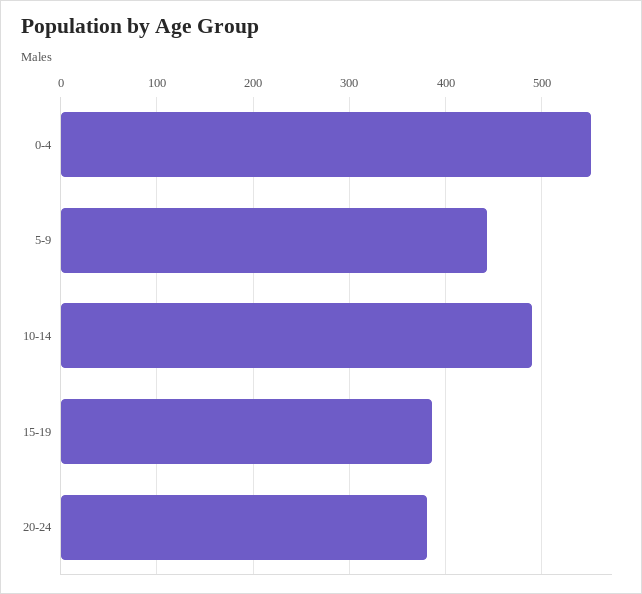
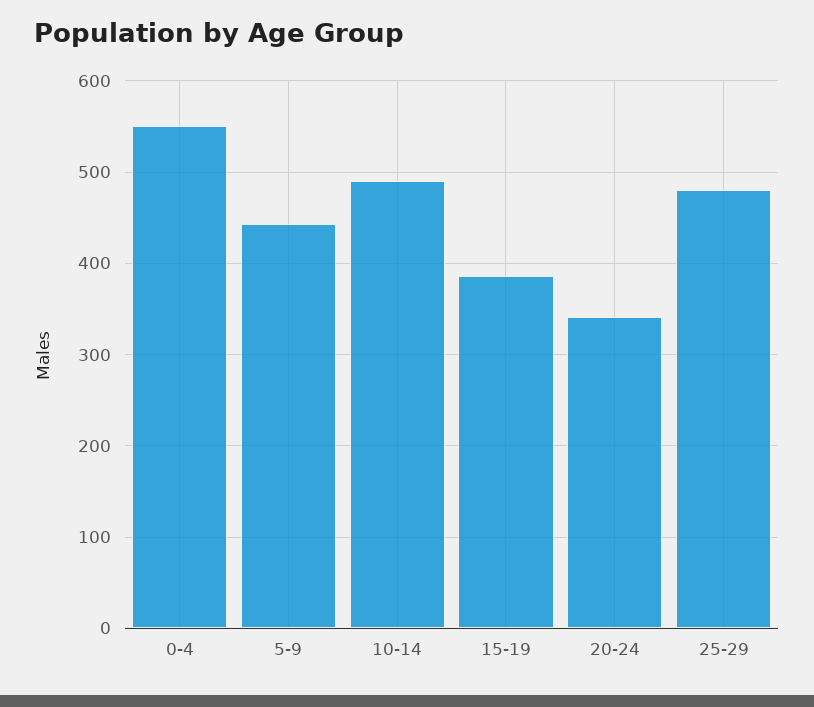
20-24: 380 -> 340
25-29: none -> 480

